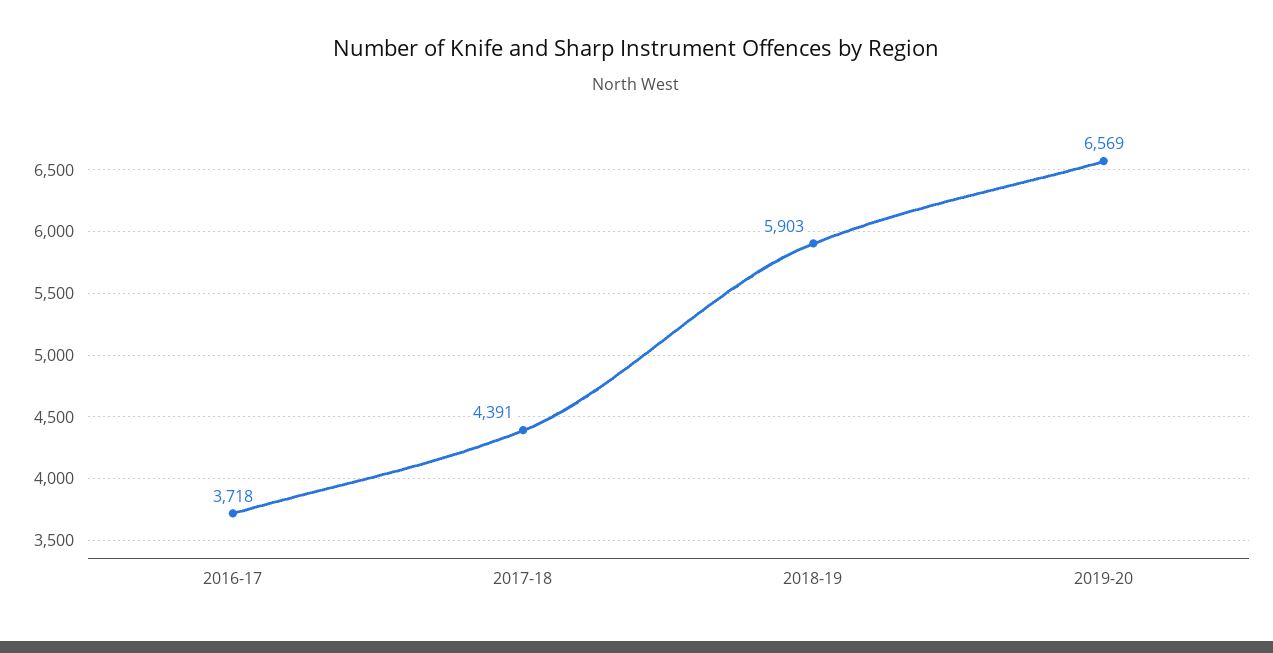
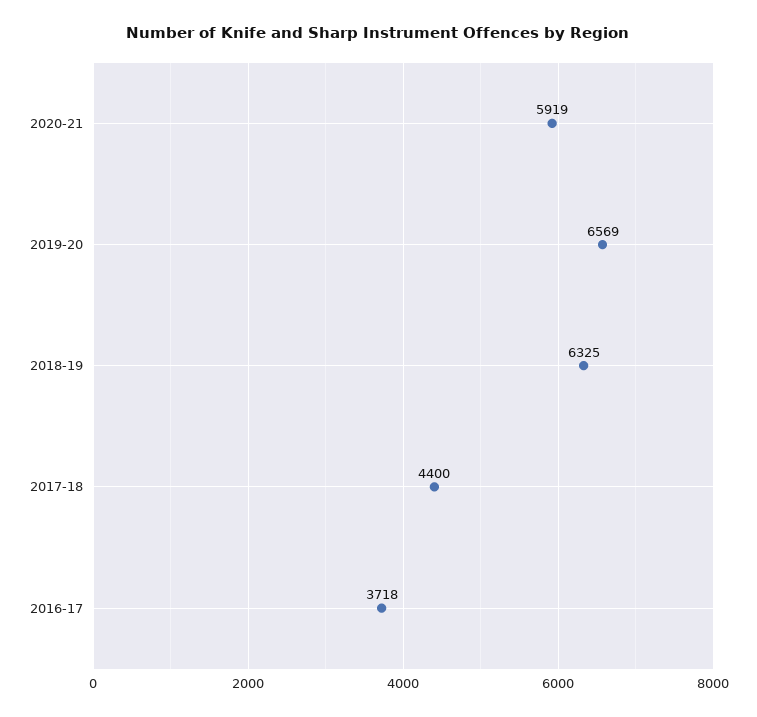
2017-18: 4391 -> 4400
2018-19: 5903 -> 6325
2020-21: none -> 5919

